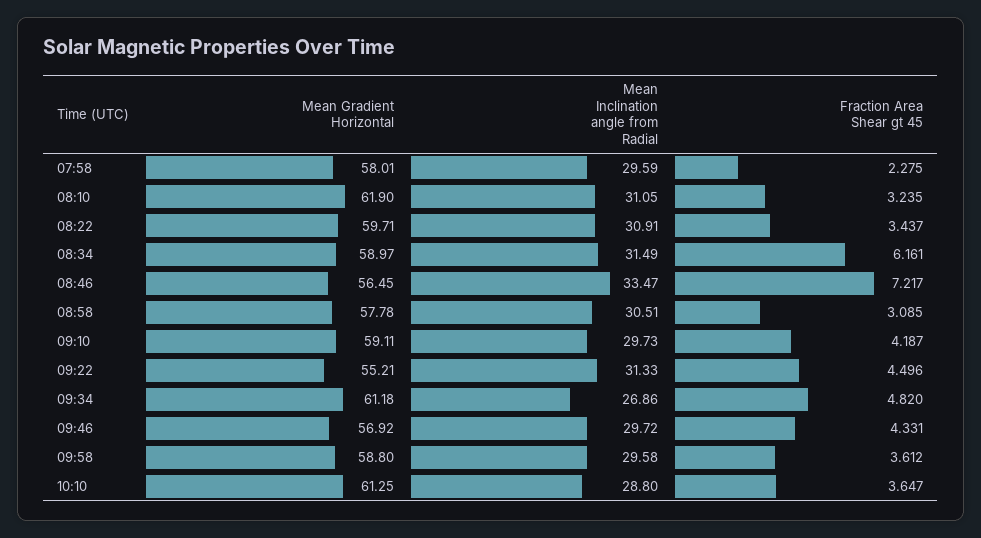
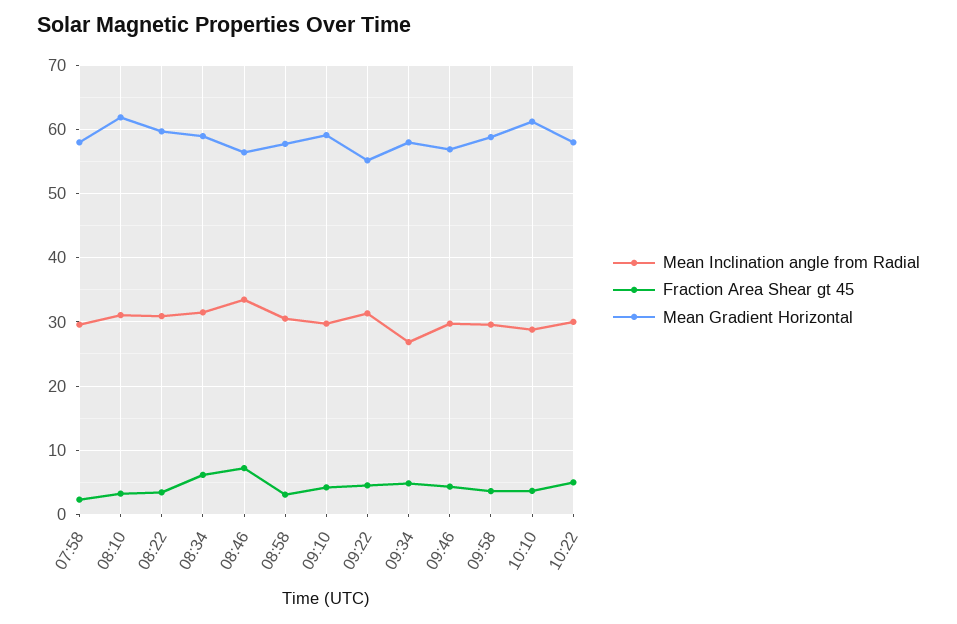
Mean Gradient Horizontal, 09:34: 61.18 -> 58
Mean Inclination angle from Radial, 10:22: none -> 30
Fraction Area Shear gt 45, 10:22: none -> 5
Mean Gradient Horizontal, 10:22: none -> 58

